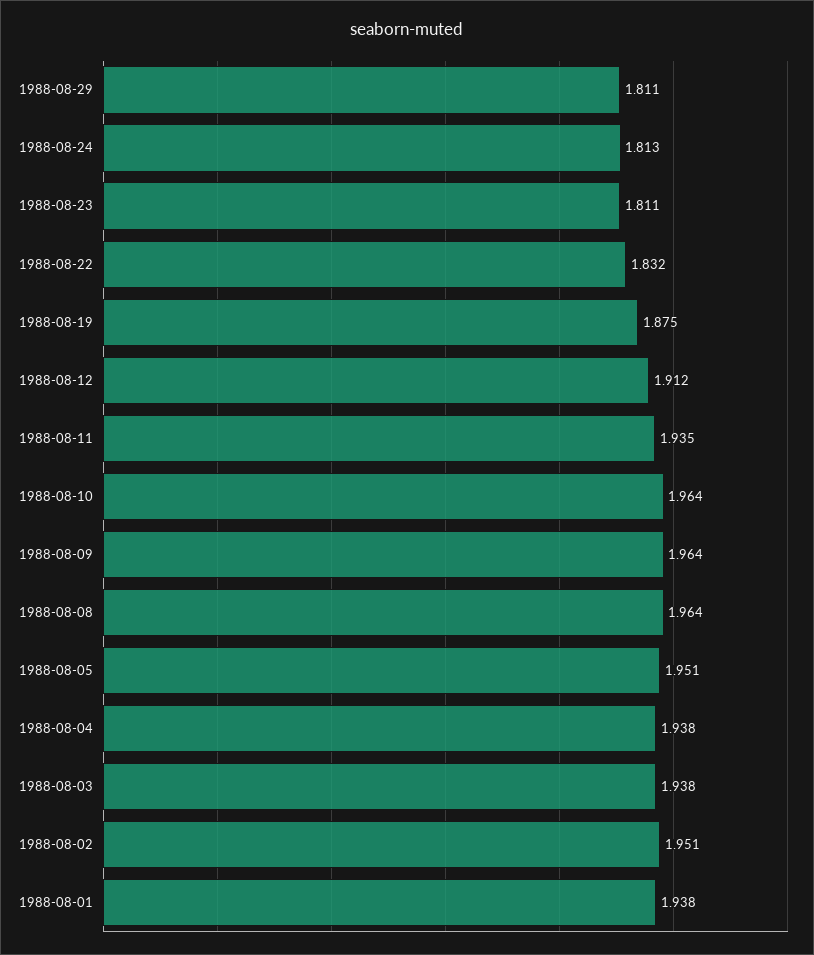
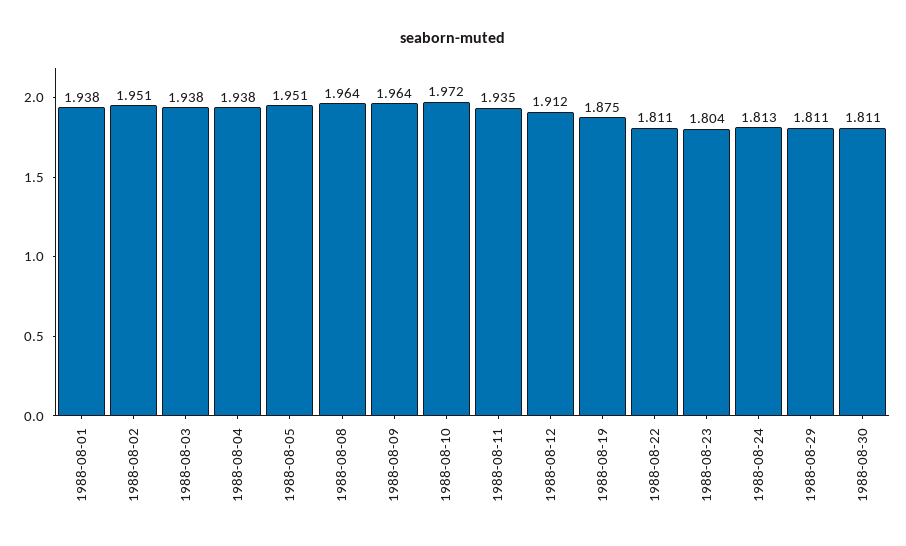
1988-08-23: 1.811 -> 1.804
1988-08-22: 1.832 -> 1.811
1988-08-10: 1.964 -> 1.972
1988-08-30: none -> 1.811

